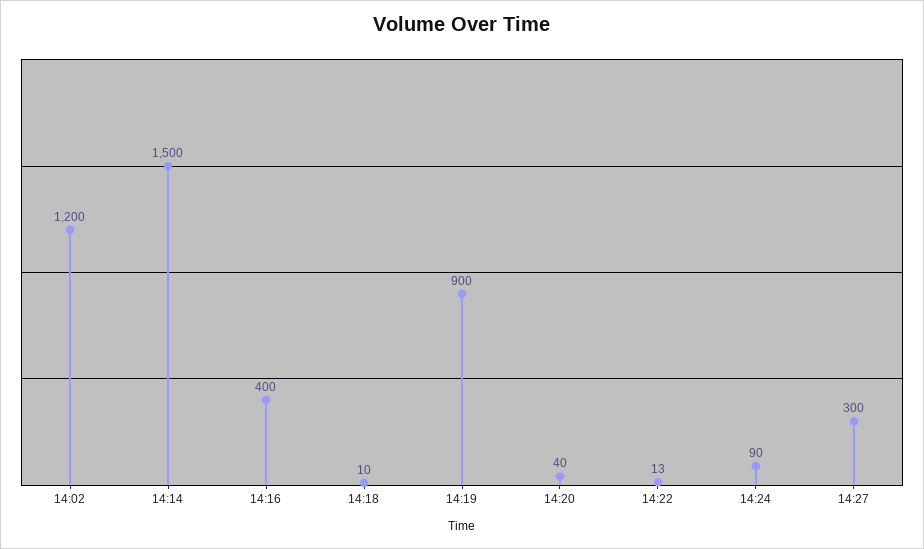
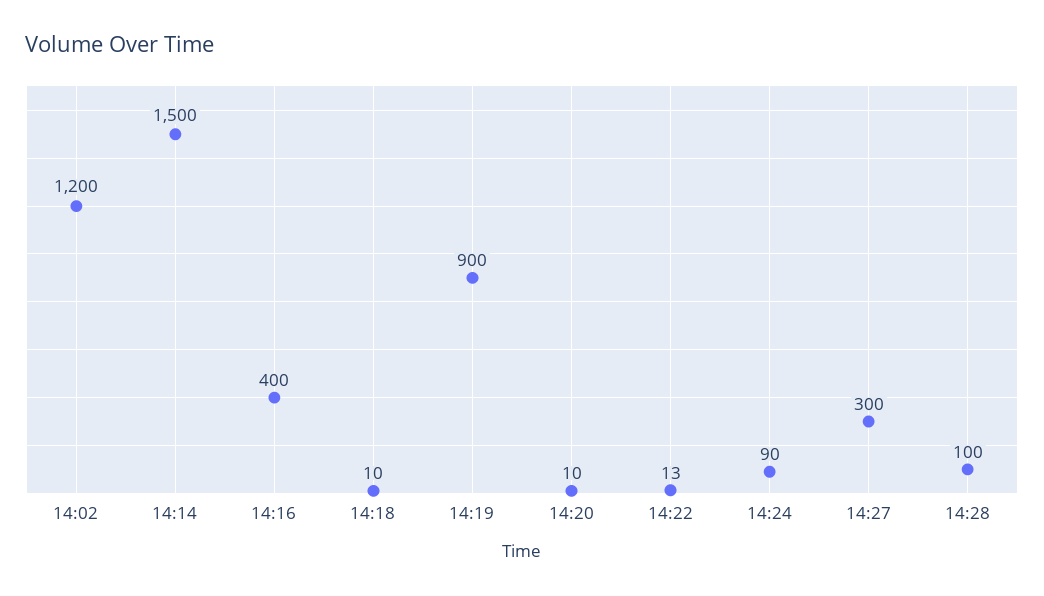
14:20: 40 -> 10
14:28: none -> 100

